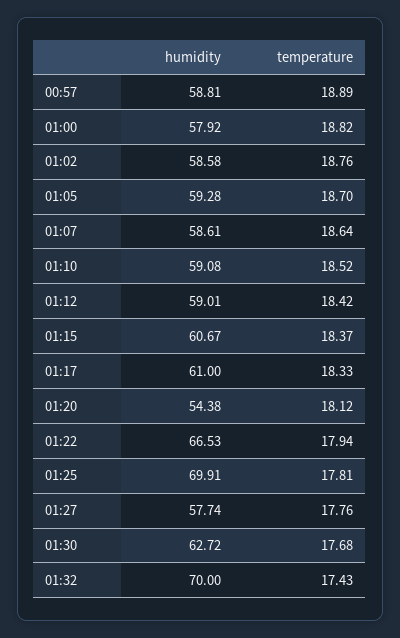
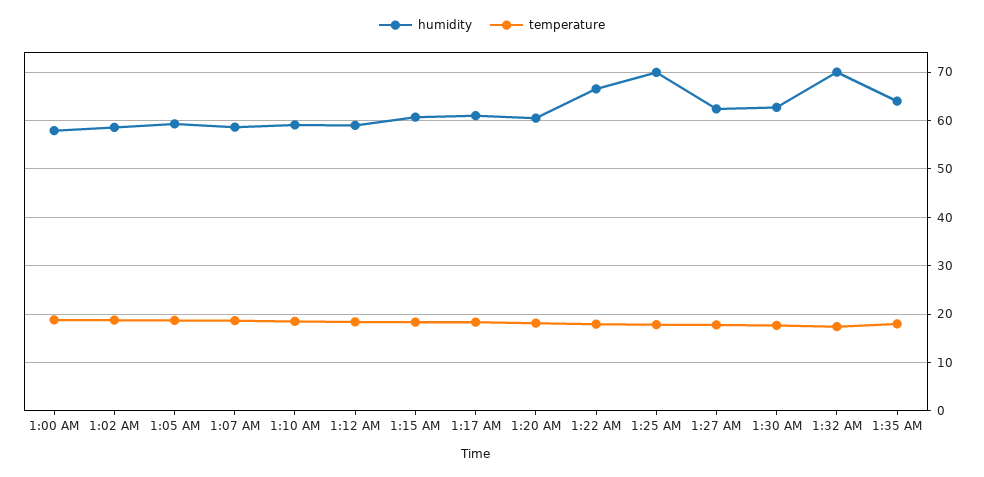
humidity, 00:57: 58.81 -> none
temperature, 00:57: 18.89 -> none
humidity, 01:20: 54.38 -> 60
humidity, 01:27: 57.74 -> 62
humidity, 1:35 AM: none -> 64
temperature, 1:35 AM: none -> 18

